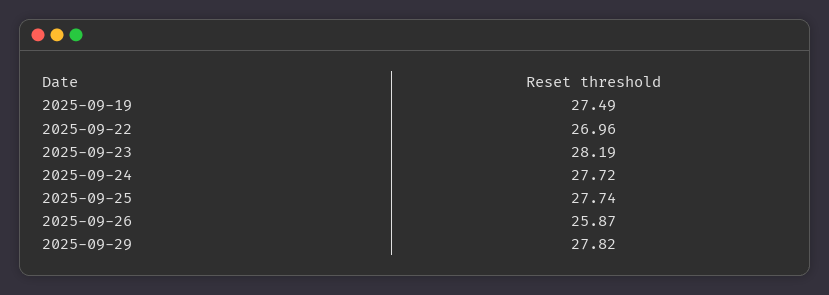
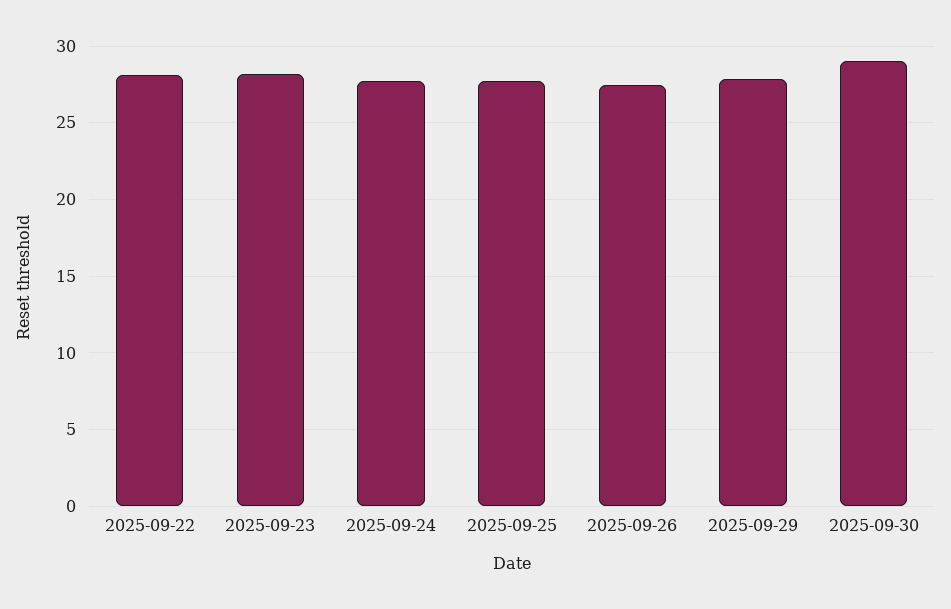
2025-09-19: 27.49 -> none
2025-09-22: 26.96 -> 28
2025-09-26: 25.87 -> 27.5
2025-09-30: none -> 29

